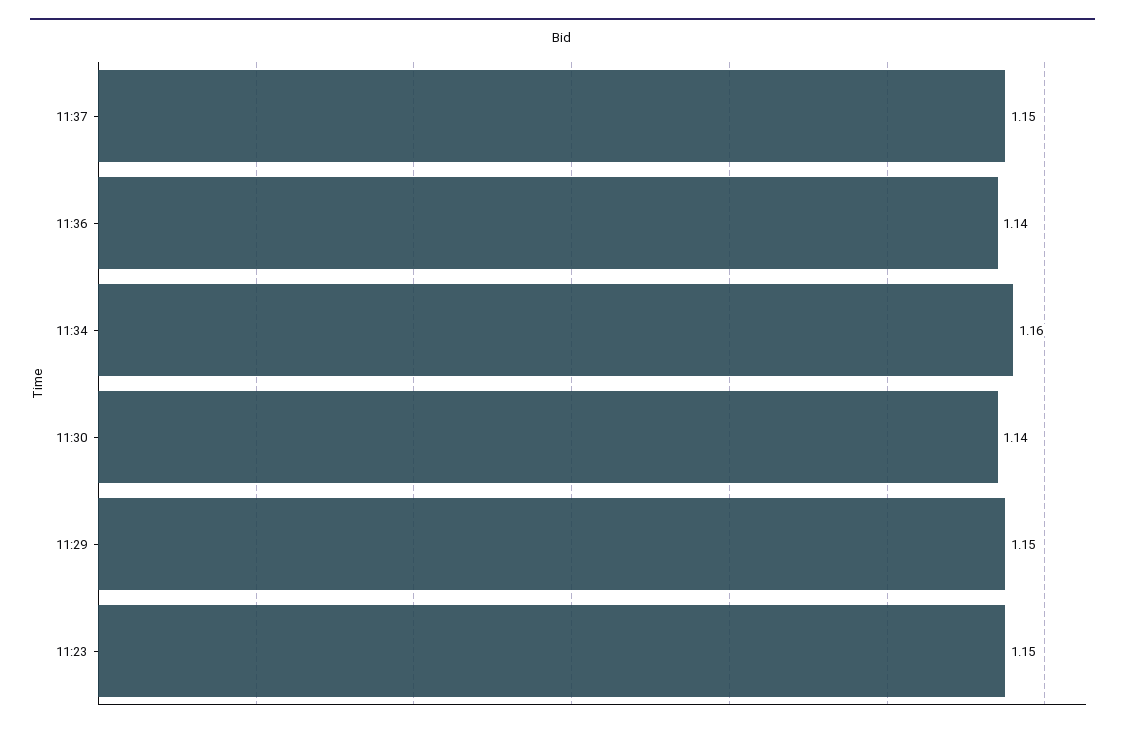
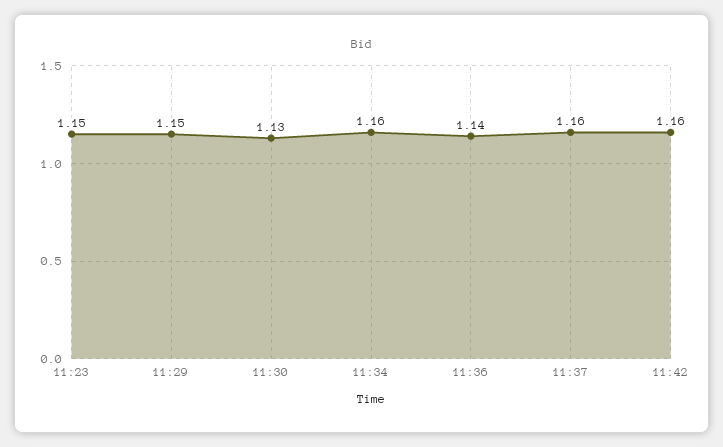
11:37: 1.15 -> 1.16
11:30: 1.14 -> 1.13
11:42: none -> 1.16

